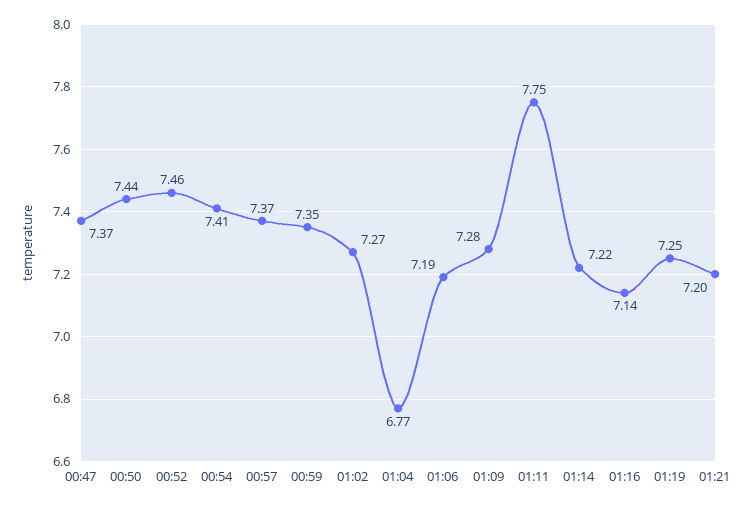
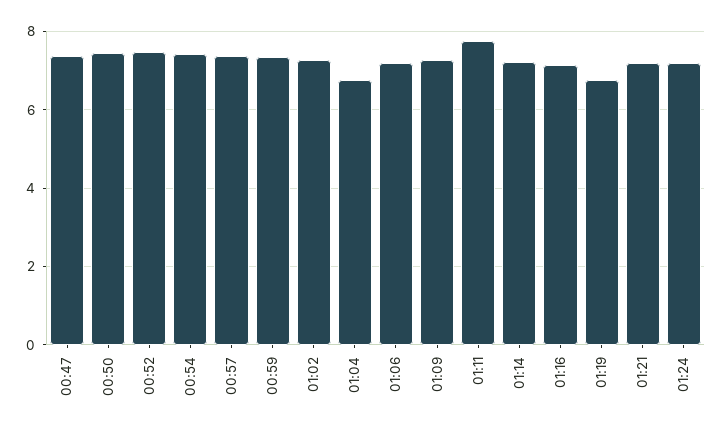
01:19: 7.25 -> 6.8
01:24: none -> 7.2

